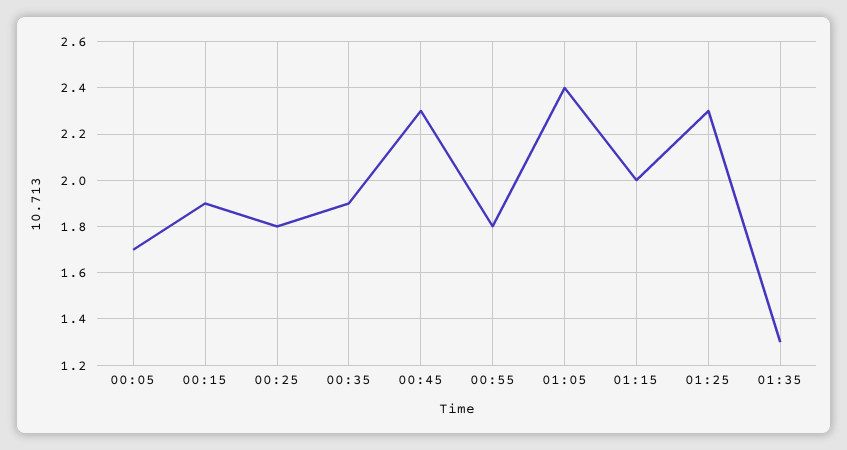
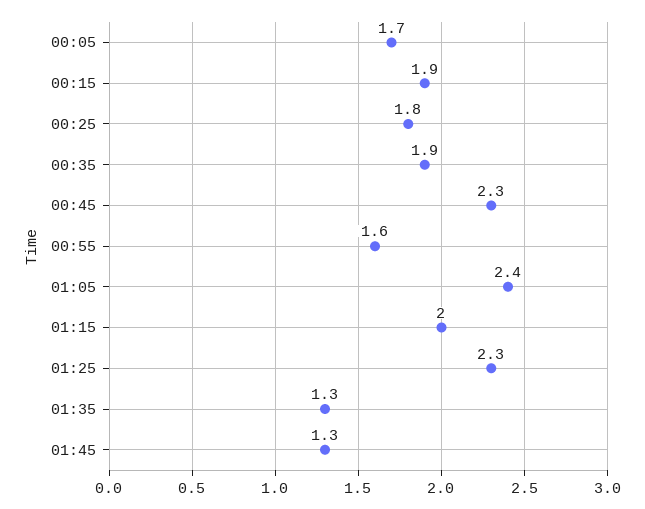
00:55: 1.8 -> 1.6
01:45: none -> 1.3

